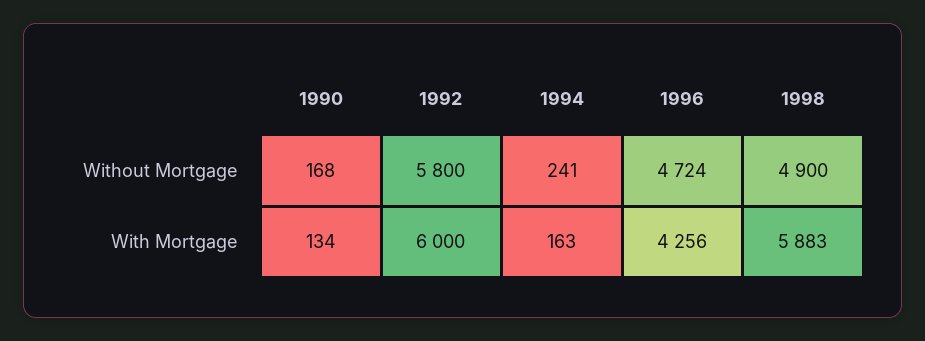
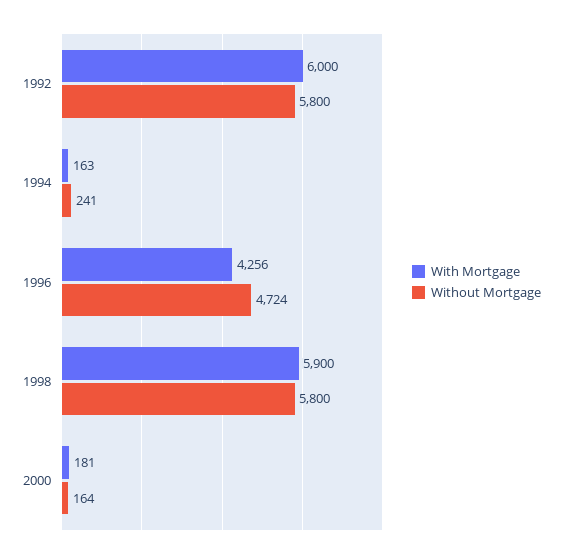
Without Mortgage, 1990: 168 -> none
Without Mortgage, 1998: 4900 -> 5800
With Mortgage, 1990: 134 -> none
With Mortgage, 1998: 5883 -> 5900
With Mortgage, 2000: none -> 181
Without Mortgage, 2000: none -> 164

